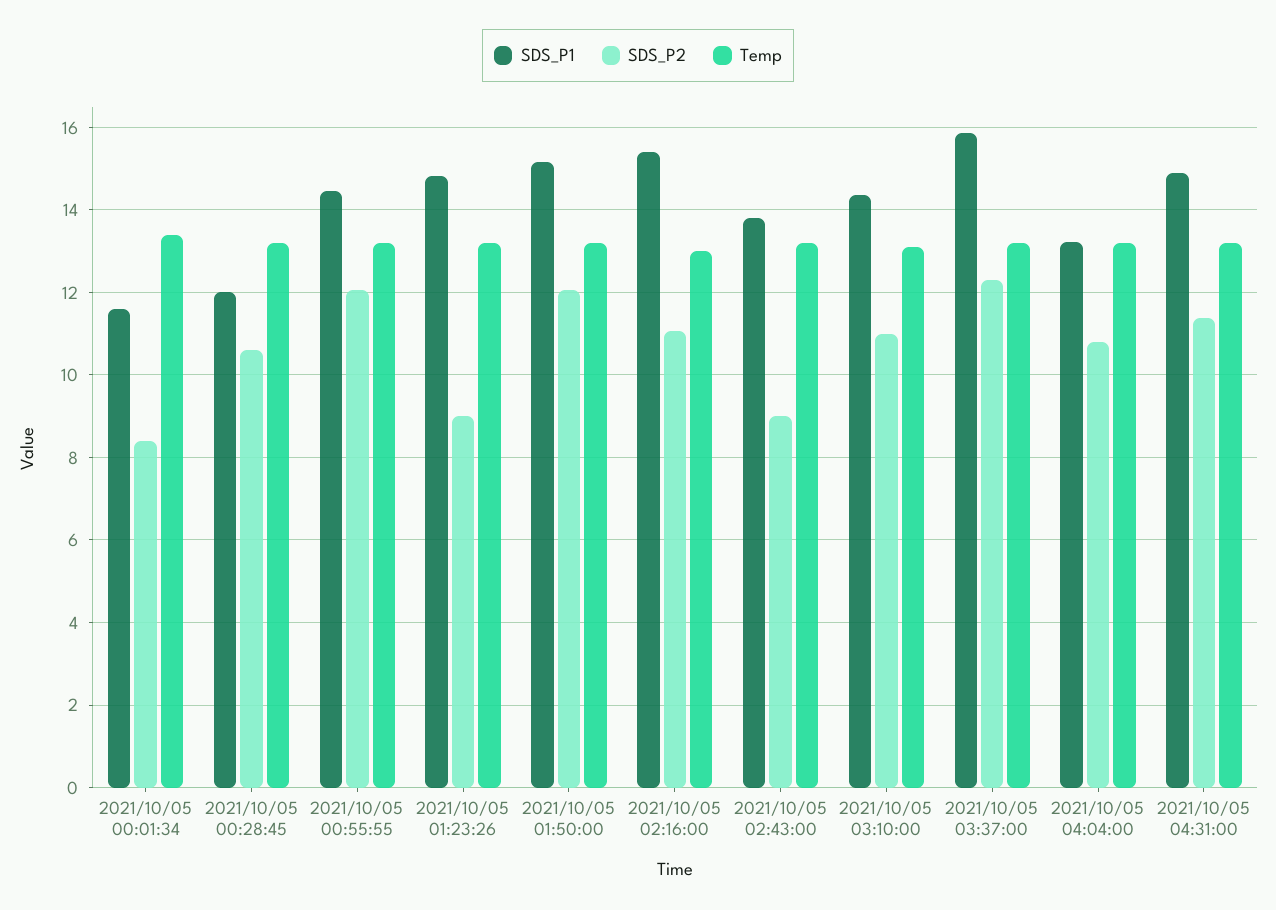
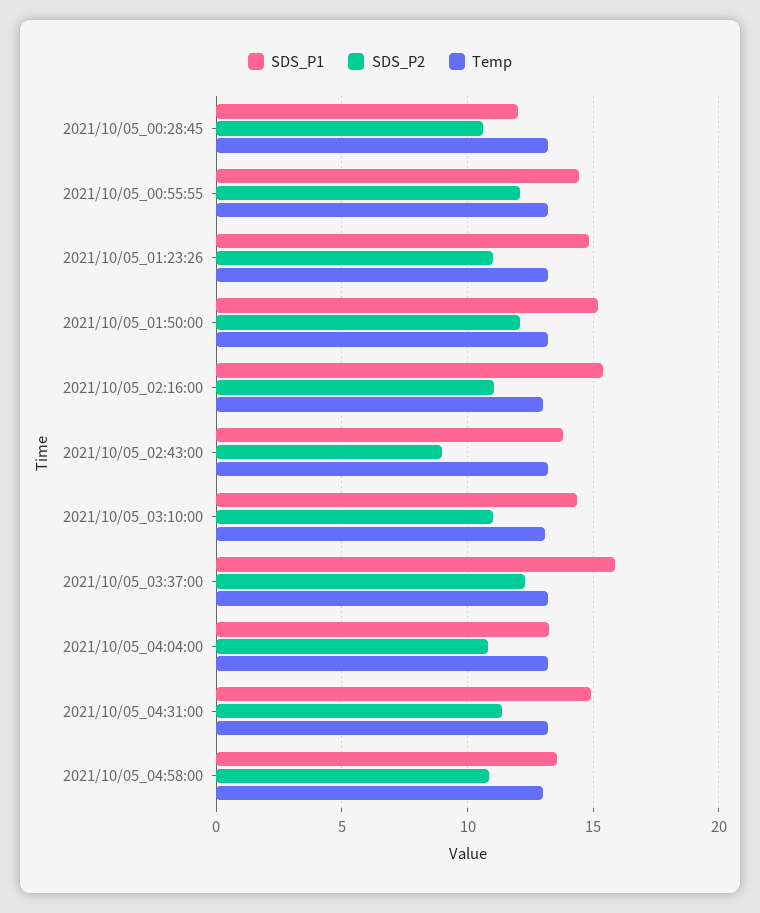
SDS_P1, 2021/10/05 00:01:34: 11.6 -> none
SDS_P2, 2021/10/05 00:01:34: 8.4 -> none
Temp, 2021/10/05 00:01:34: 13.4 -> none
SDS_P2, 2021/10/05 01:23:26: 9 -> 11
SDS_P1, 2021/10/05_04:58:00: none -> 13.5
SDS_P2, 2021/10/05_04:58:00: none -> 11
Temp, 2021/10/05_04:58:00: none -> 13

